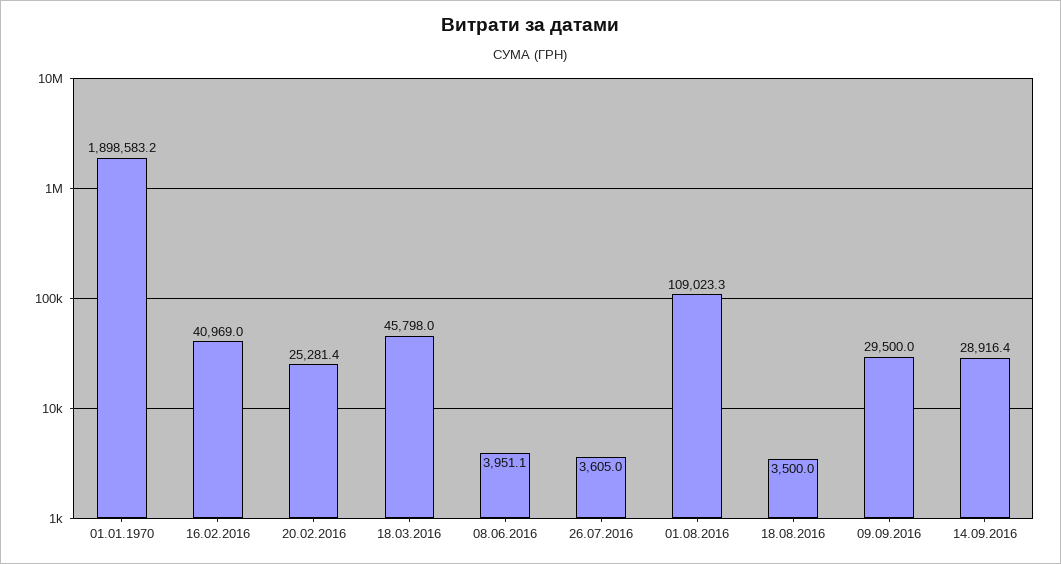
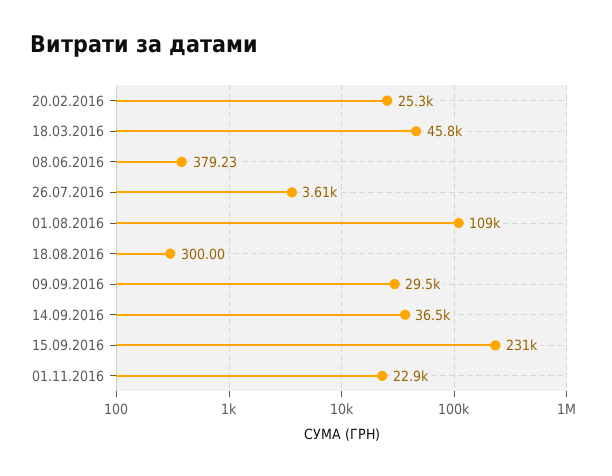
01.01.1970: 1898583.2 -> none
16.02.2016: 40969 -> none
08.06.2016: 3951.1 -> 379.23
18.08.2016: 3500 -> 300
14.09.2016: 28916.4 -> 36500
15.09.2016: none -> 231000
01.11.2016: none -> 22900

